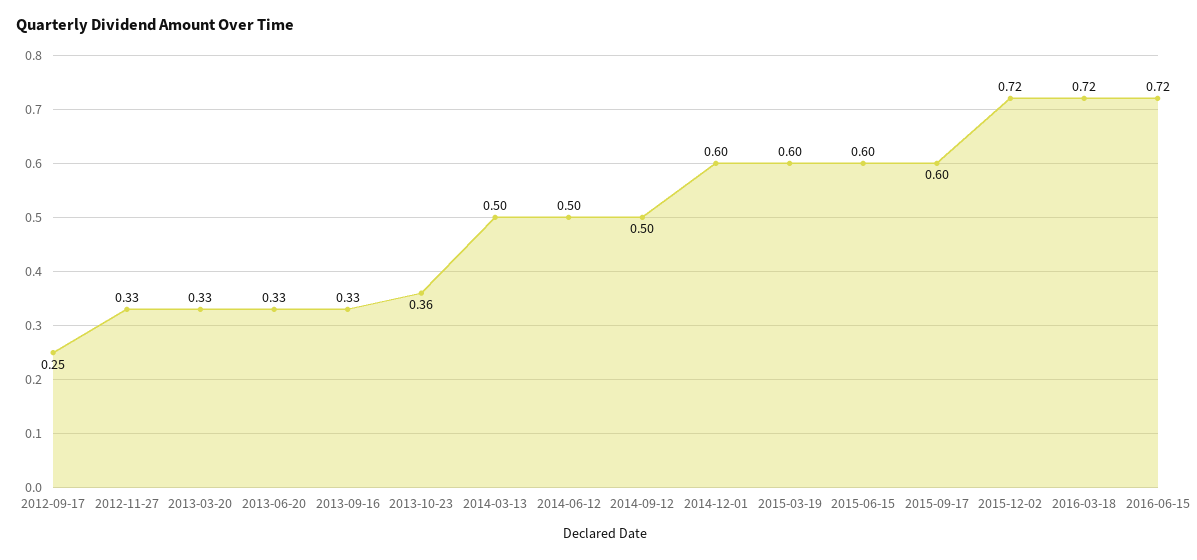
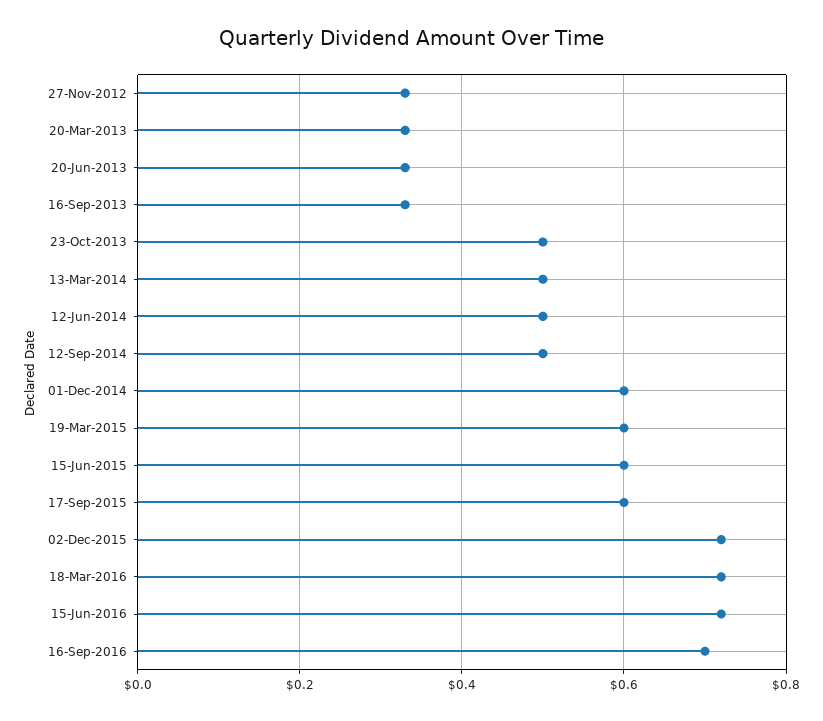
2012-09-17: 0.25 -> none
2013-10-23: 0.36 -> 0.5
16-Sep-2016: none -> 0.7

